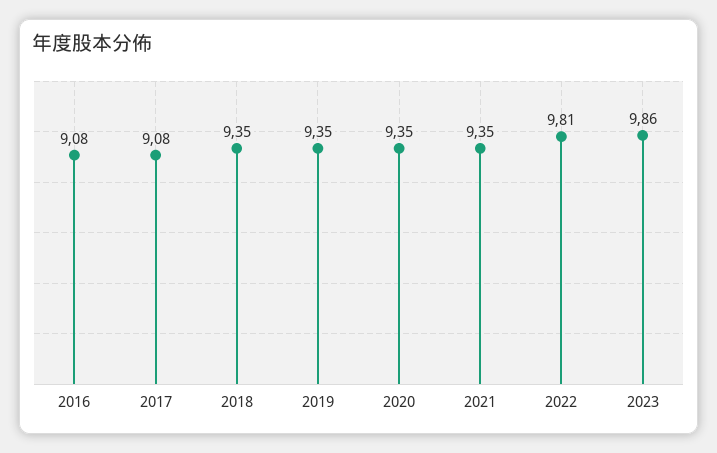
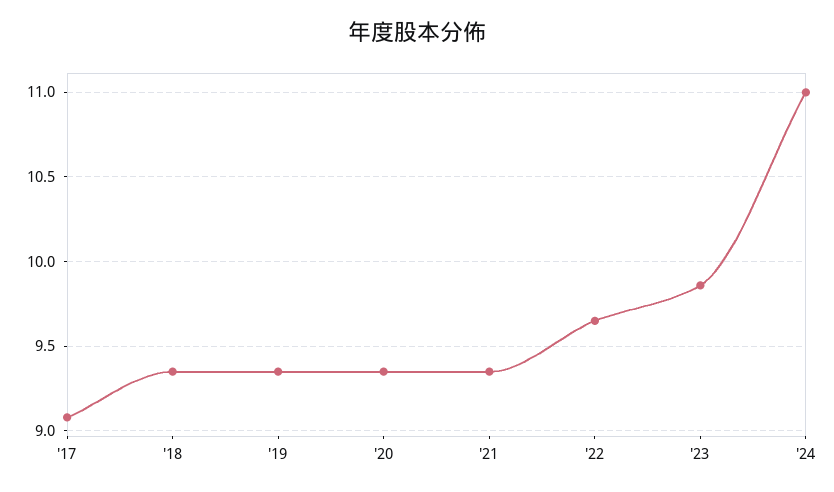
2016: 9.08 -> none
2022: 9.81 -> 9.65
'24: none -> 11

